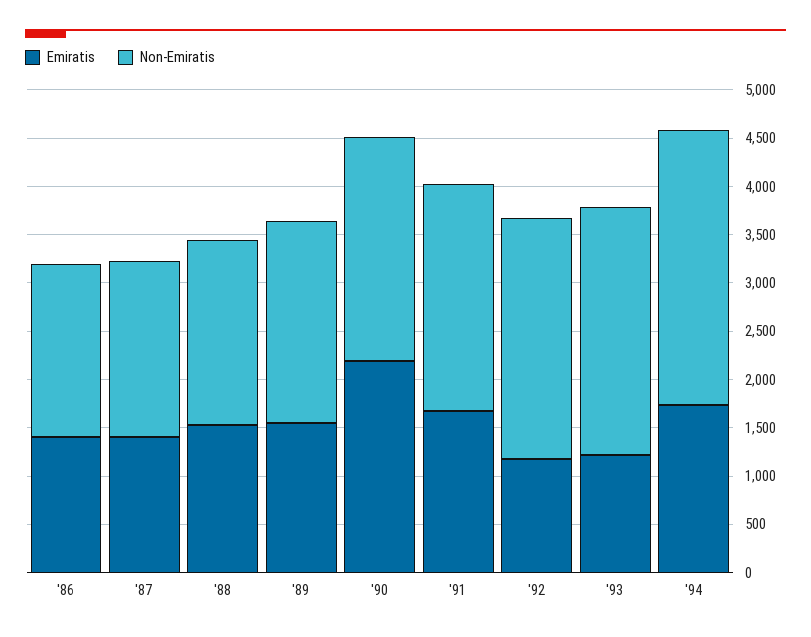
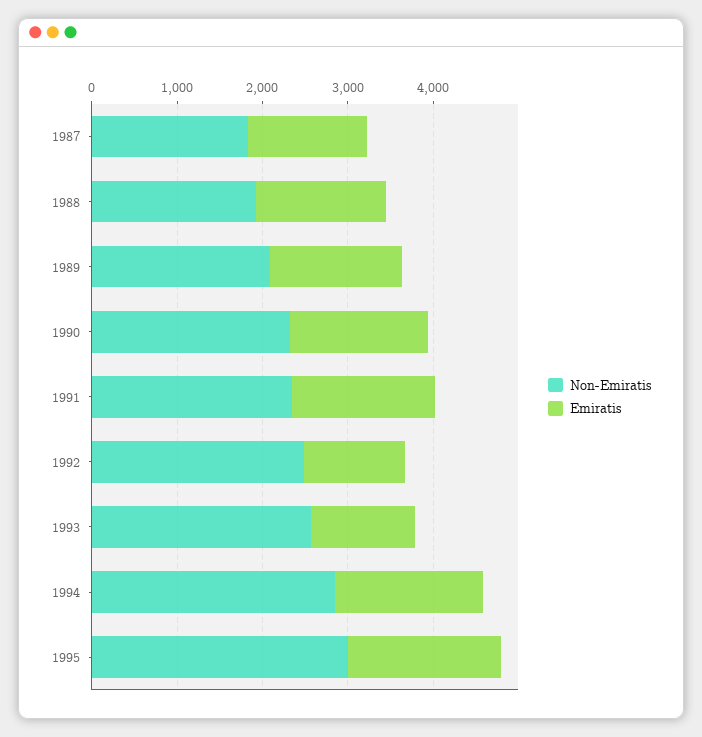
Emiratis, '86: 1400 -> none
Non-Emiratis, '86: 1800 -> none
Emiratis, '90: 2200 -> 1600
Non-Emiratis, 1995: none -> 3000
Emiratis, 1995: none -> 1800

